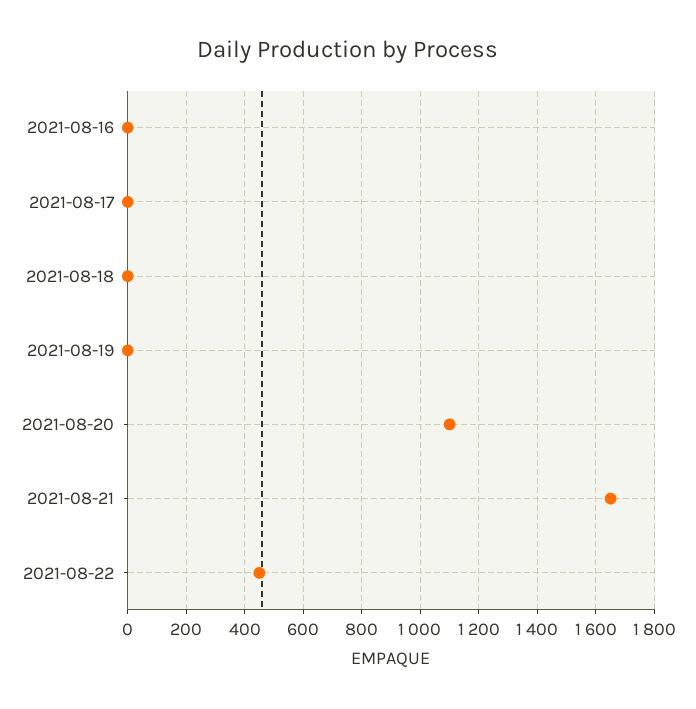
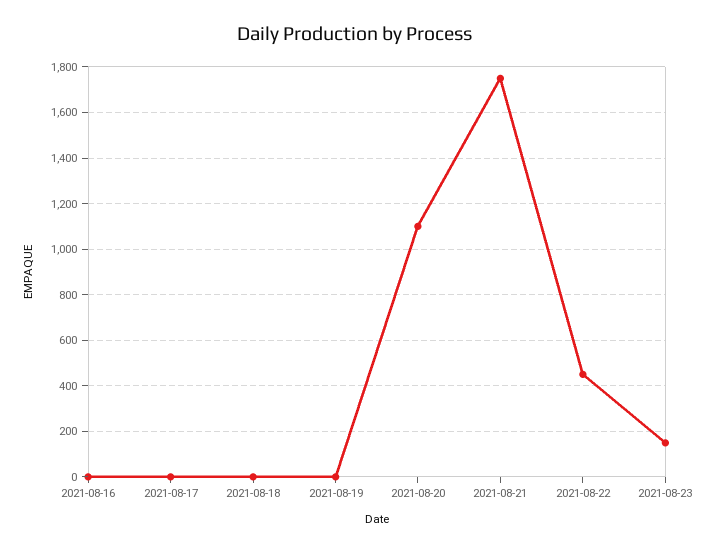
2021-08-21: 1650 -> 1750
2021-08-23: none -> 150

